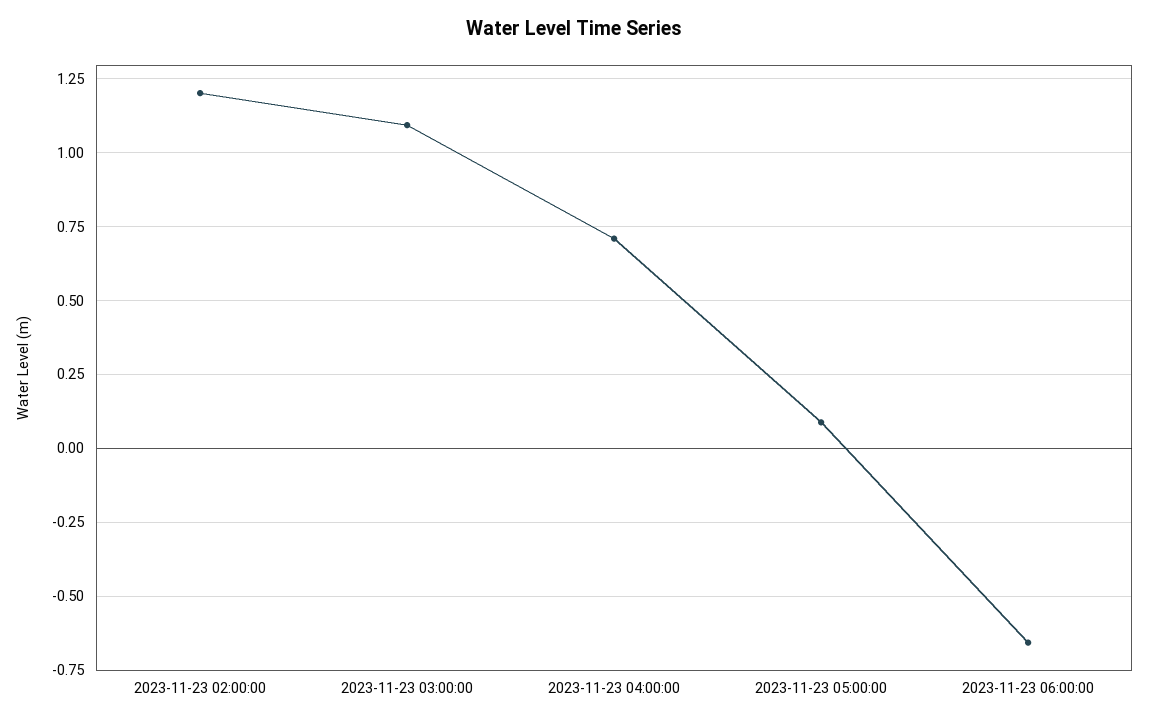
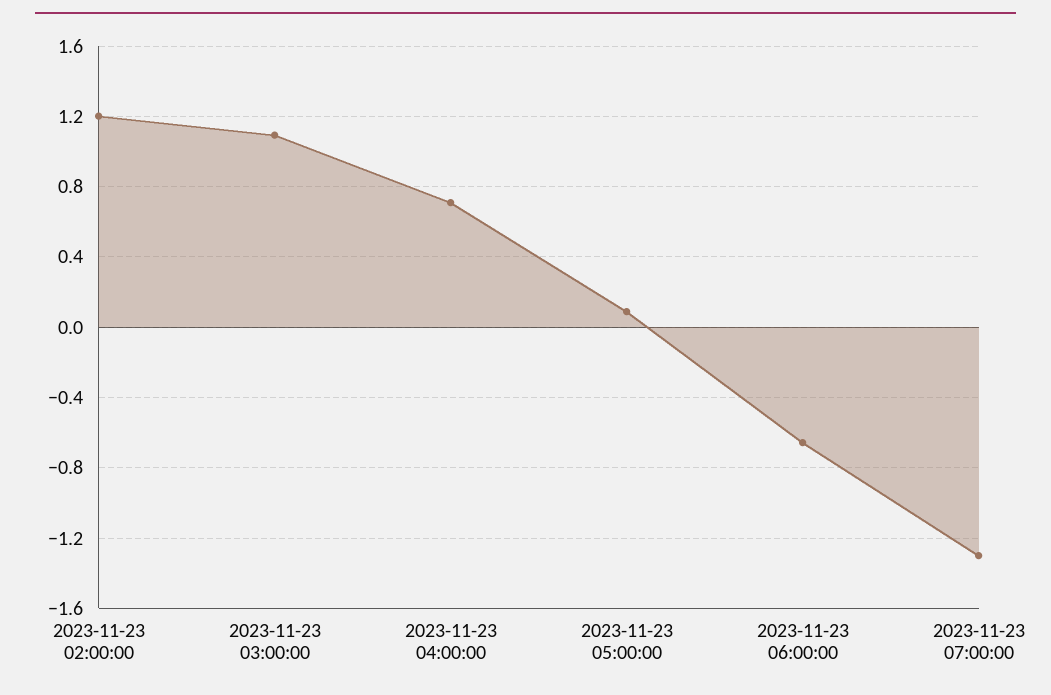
2023-11-23 07:00:00: none -> -1.3

